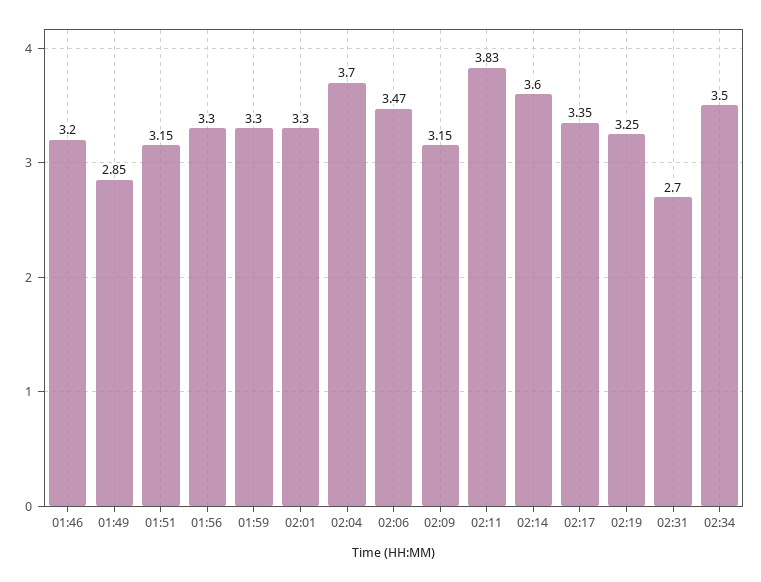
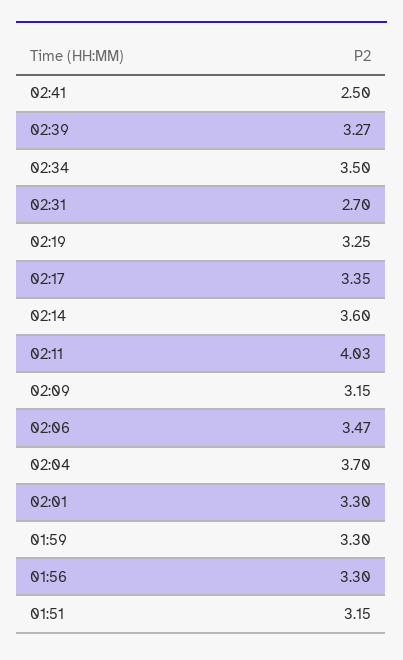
01:46: 3.2 -> none
01:49: 2.85 -> none
02:11: 3.83 -> 4.03
02:41: none -> 2.5
02:39: none -> 3.27

